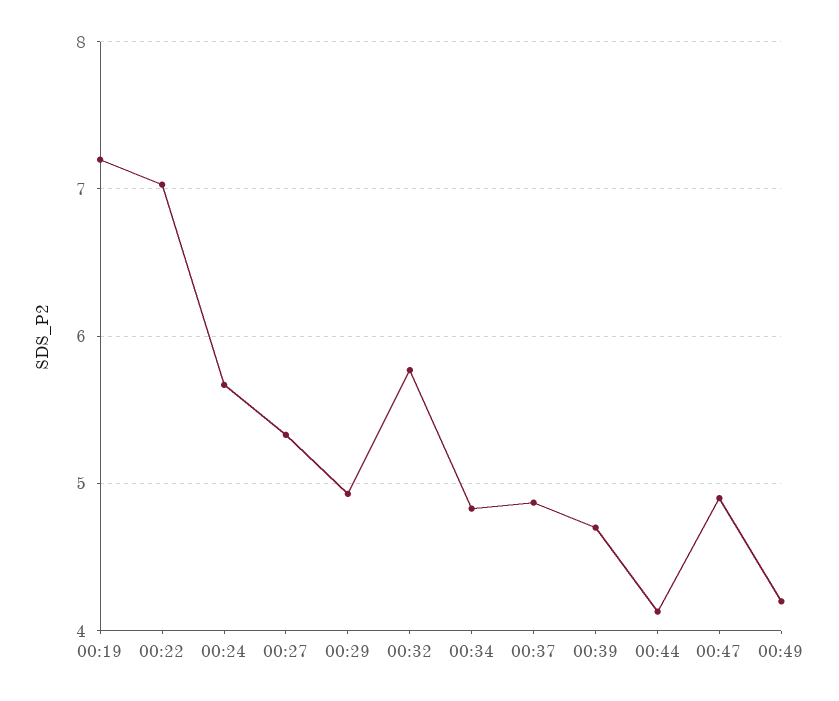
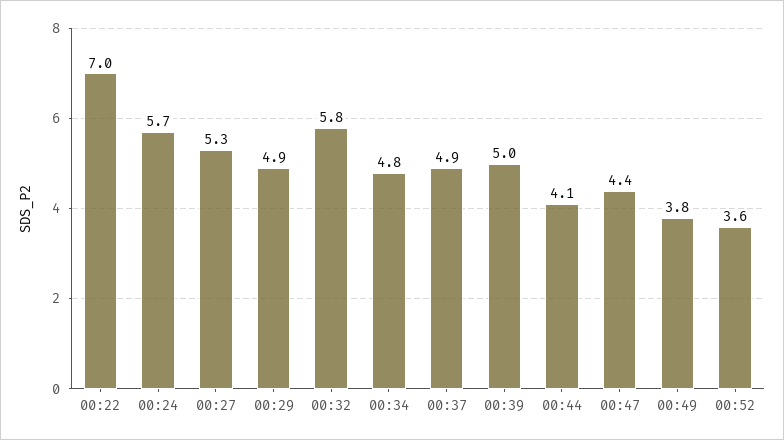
00:19: 7.2 -> none
00:39: 4.7 -> 5
00:47: 4.9 -> 4.4
00:49: 4.2 -> 3.8
00:52: none -> 3.6

